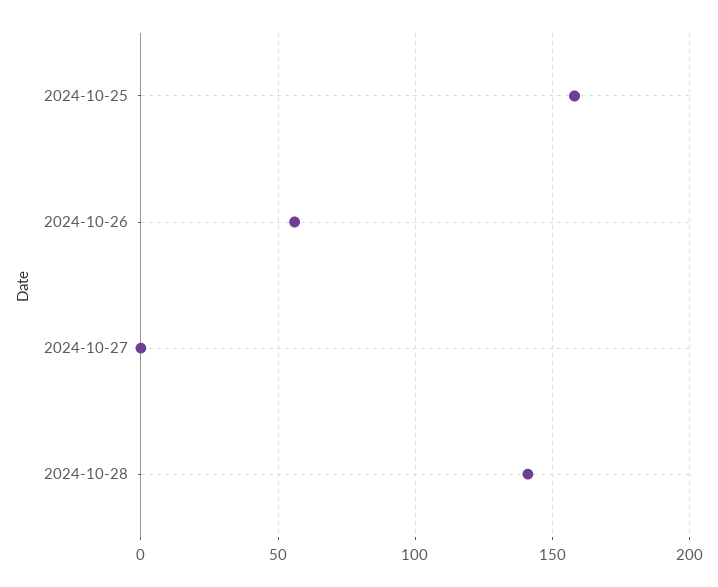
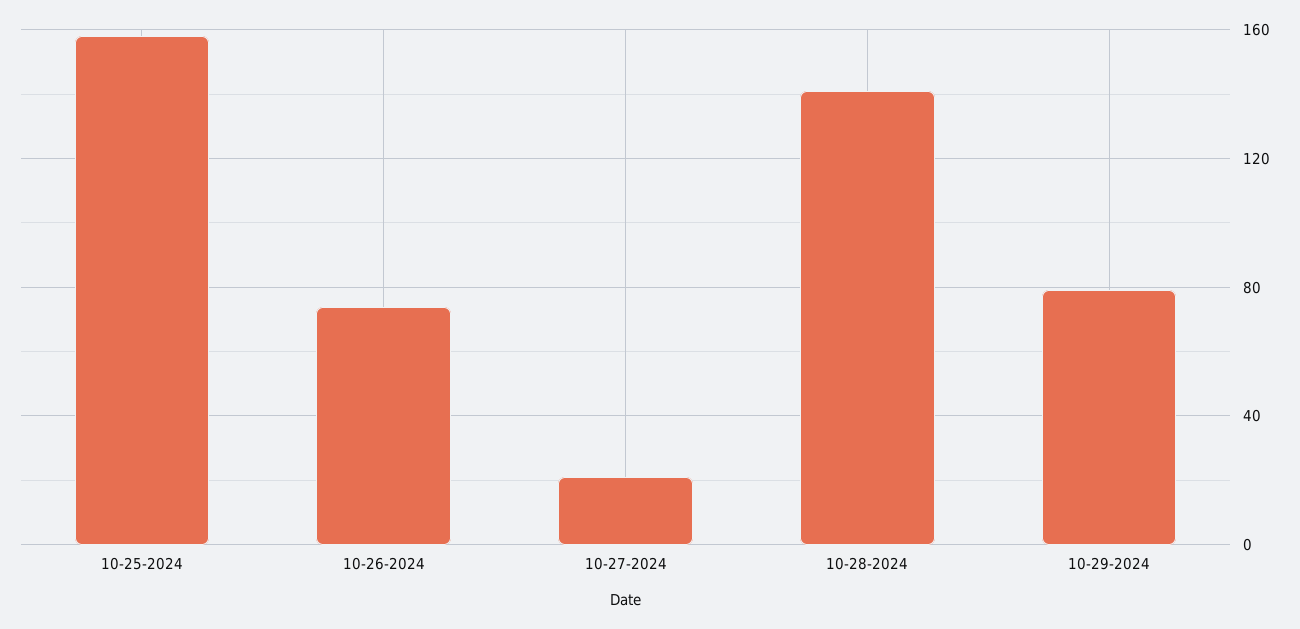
2024-10-26: 55 -> 75
2024-10-27: 0 -> 20
10-29-2024: none -> 80

